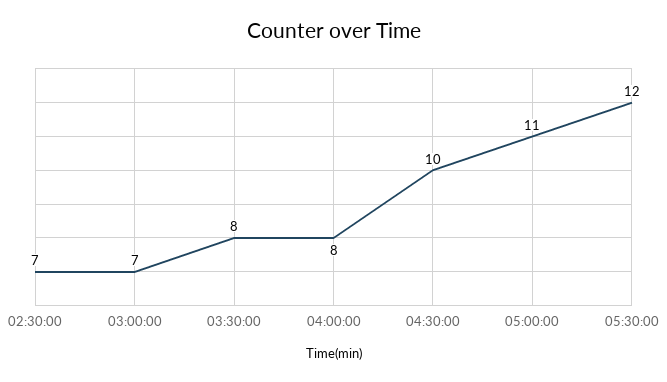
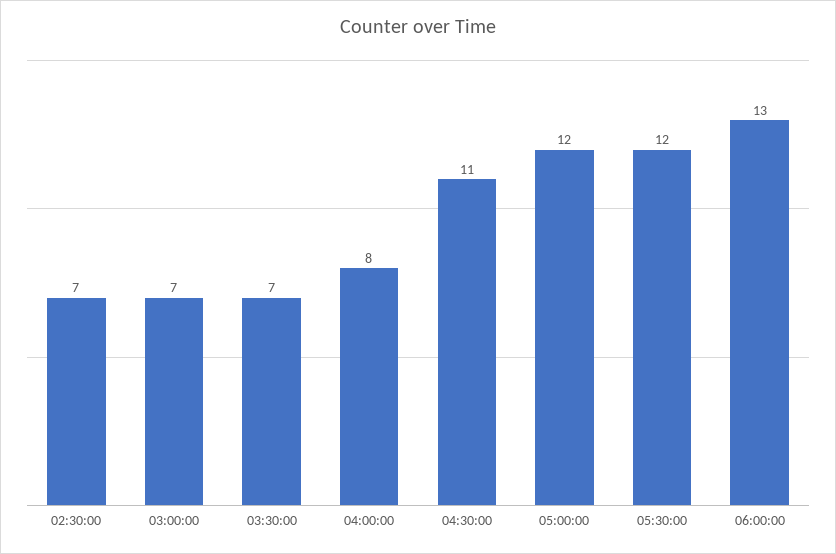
03:30:00: 8 -> 7
04:30:00: 10 -> 11
05:00:00: 11 -> 12
06:00:00: none -> 13

